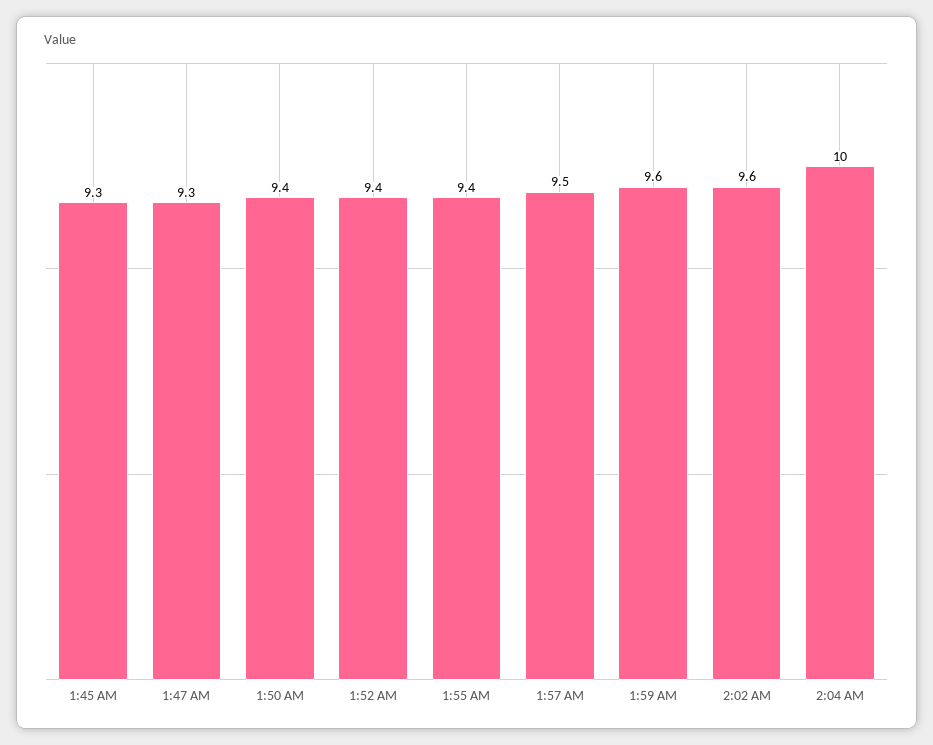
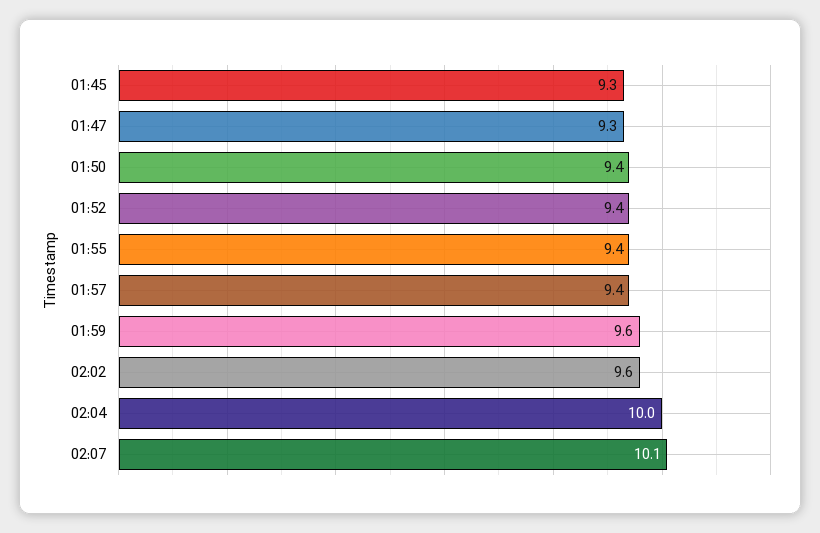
1:57 AM: 9.5 -> 9.4
02:07: none -> 10.1

